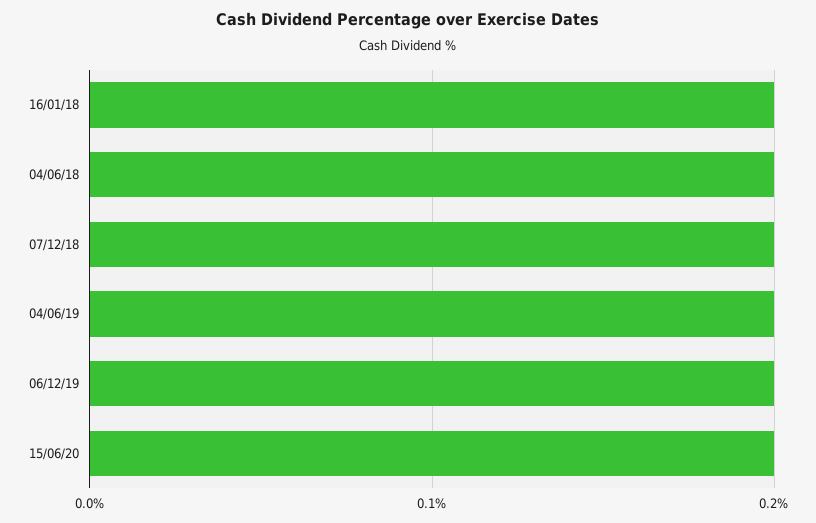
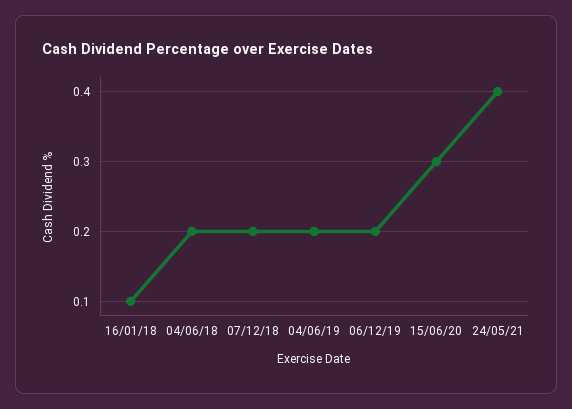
16/01/18: 0.2 -> 0.1
15/06/20: 0.2 -> 0.3
24/05/21: none -> 0.4

